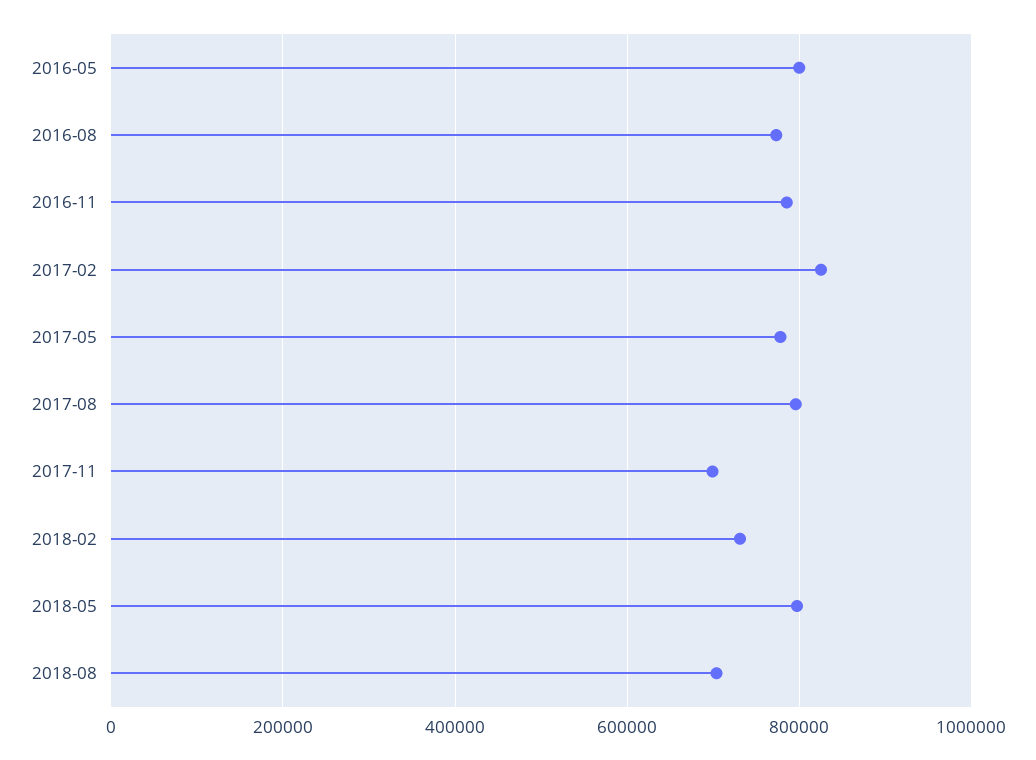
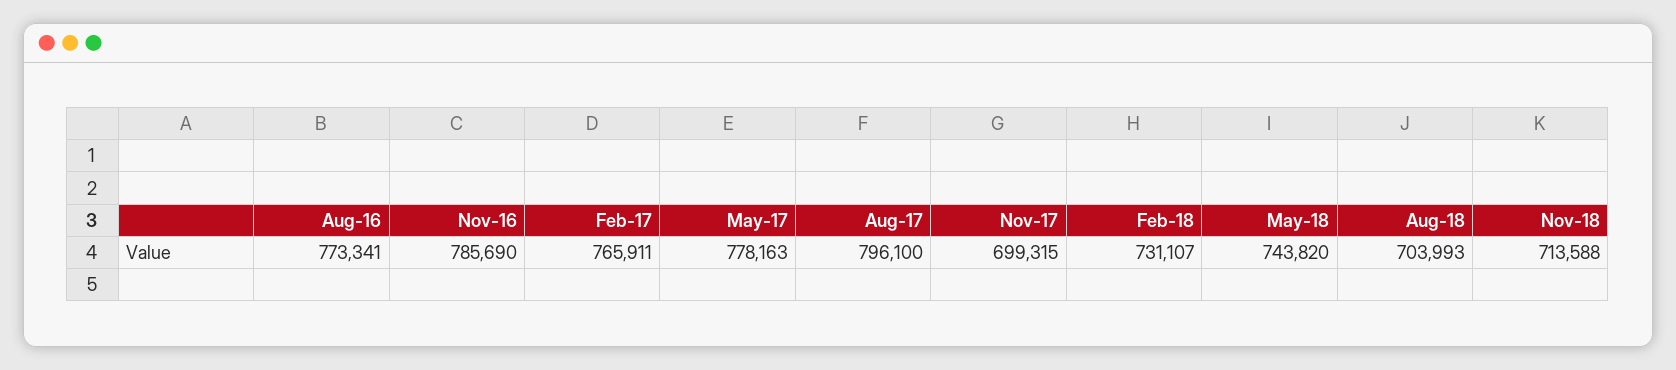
2016-05: 800000 -> none
2017-02: 820000 -> 765911
2018-05: 800000 -> 743820
Nov-18: none -> 713588

